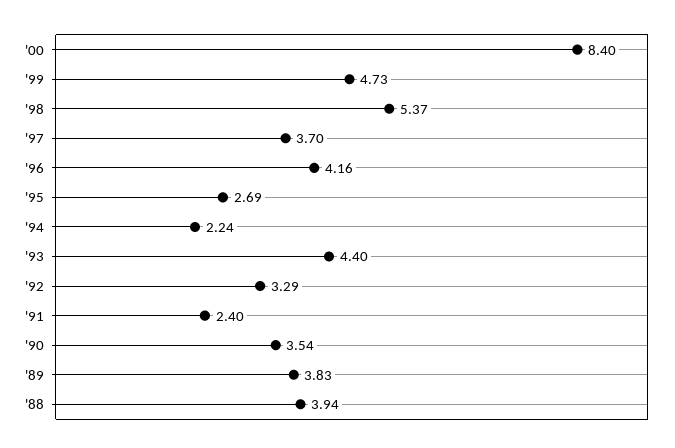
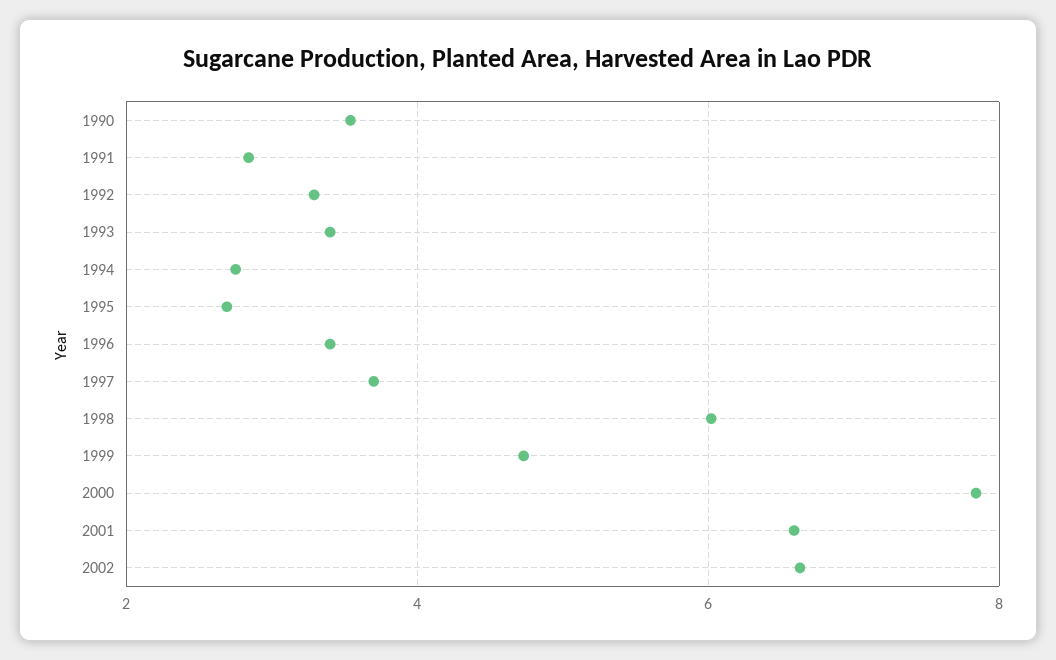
'00: 8.4 -> 7.8
'98: 5.37 -> 6
'96: 4.16 -> 3.4
'94: 2.24 -> 2.8
'93: 4.4 -> 3.4
'91: 2.4 -> 2.8
'89: 3.83 -> none
'88: 3.94 -> none
2001: none -> 6.6
2002: none -> 6.6

